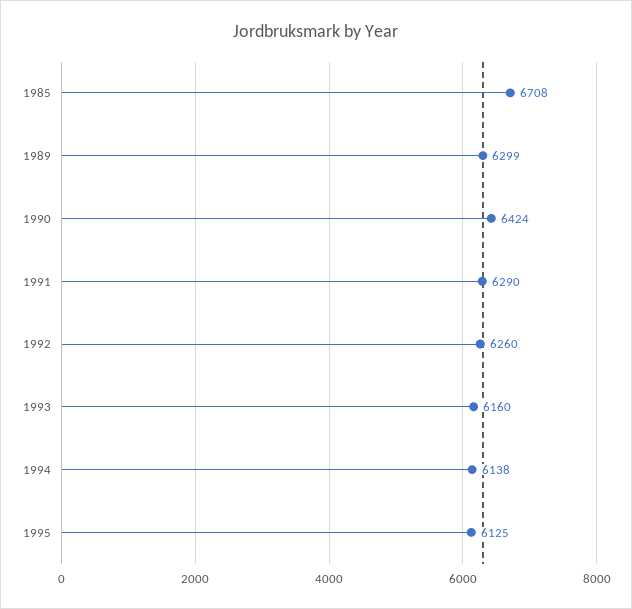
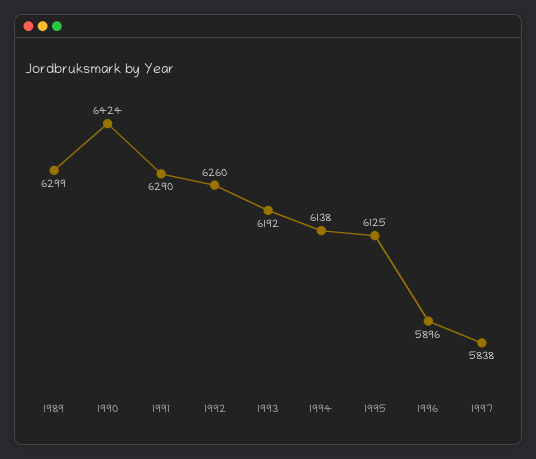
1985: 6708 -> none
1993: 6160 -> 6192
1996: none -> 5896
1997: none -> 5838

